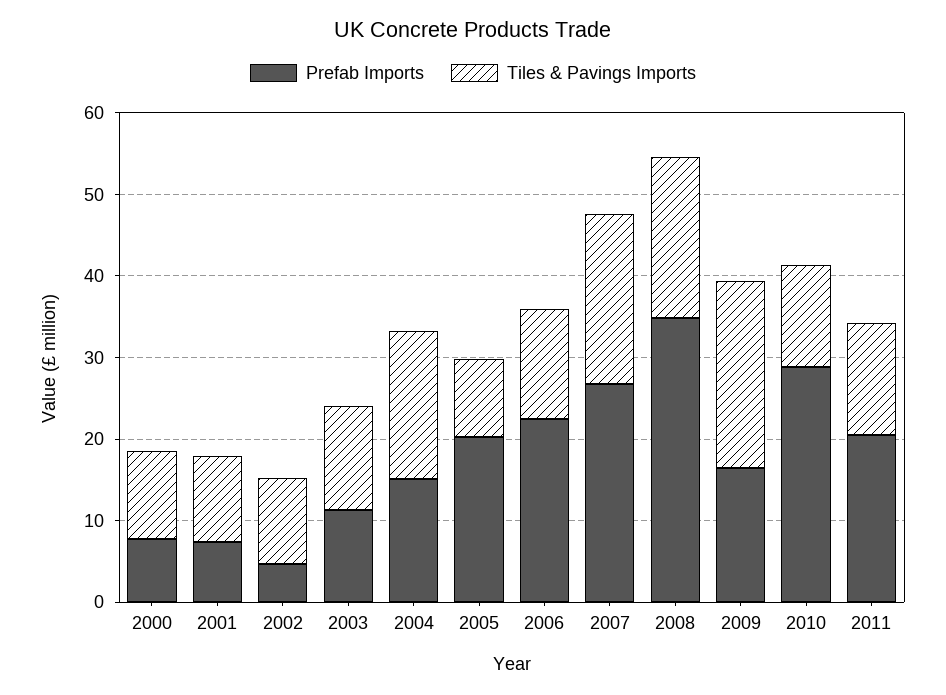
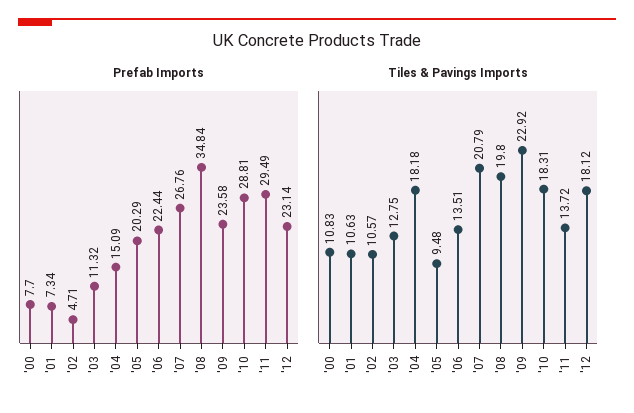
Prefab Imports, 2009: 16 -> 23.58
Tiles & Pavings Imports, 2010: 12 -> 18.31
Prefab Imports, 2011: 20 -> 29.49
Prefab Imports, '12: none -> 23.14
Tiles & Pavings Imports, '12: none -> 18.12

